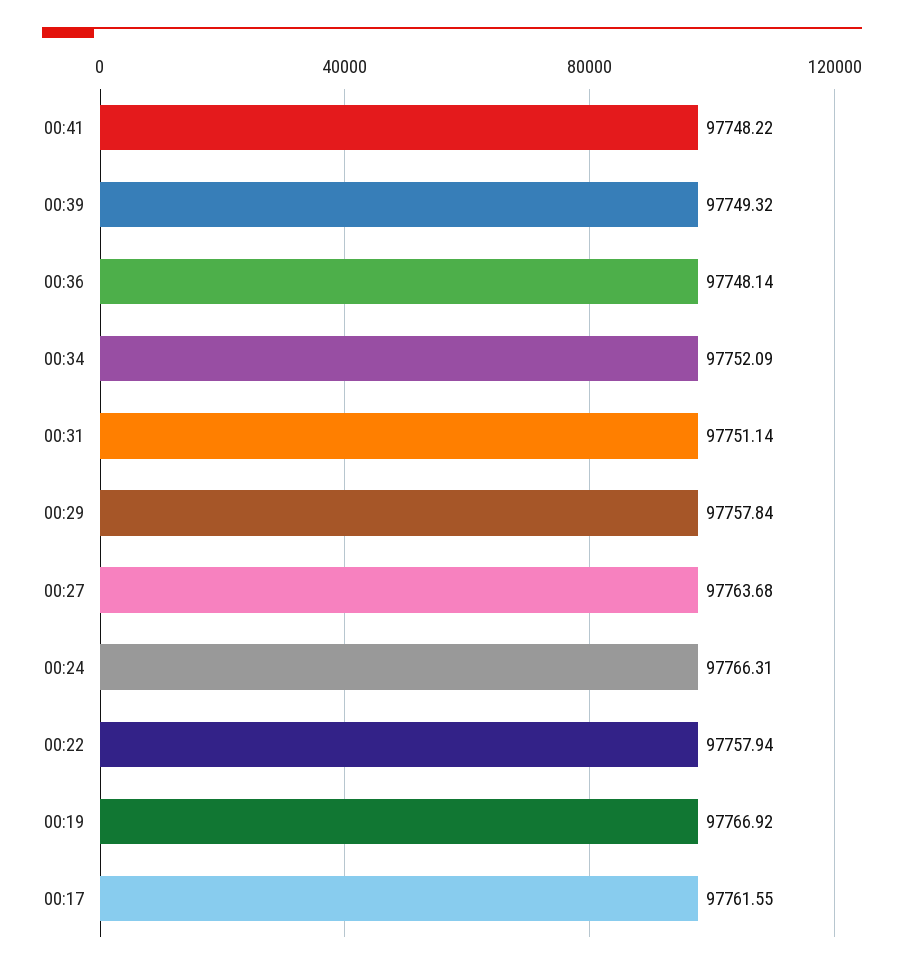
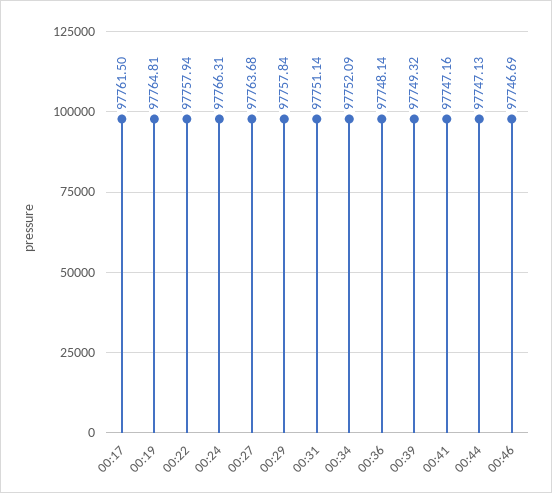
00:41: 97748.22 -> 97747.16
00:19: 97766.92 -> 97764.81
00:17: 97761.55 -> 97761.5
00:44: none -> 97747.13
00:46: none -> 97746.69

